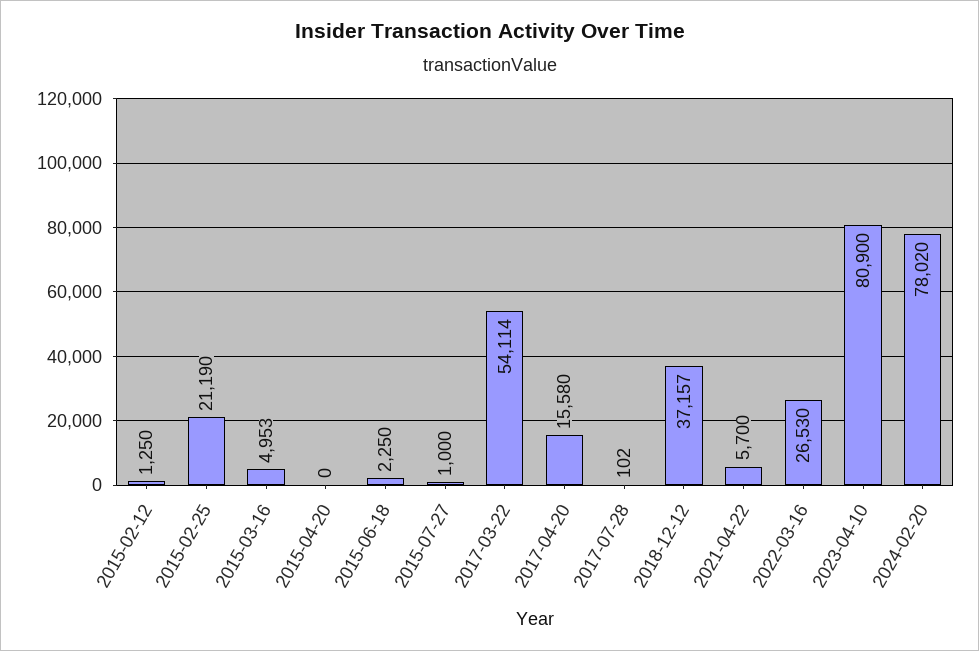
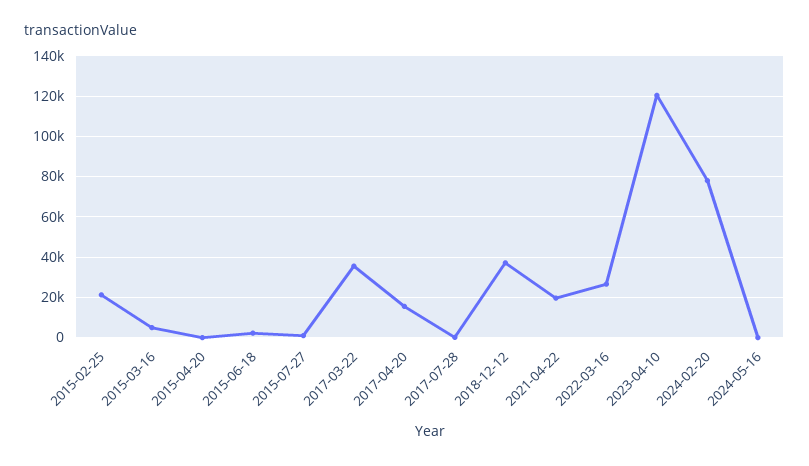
2015-02-12: 1250 -> none
2017-03-22: 54114 -> 35000
2021-04-22: 5700 -> 20000
2023-04-10: 80900 -> 120000
2024-05-16: none -> 0

